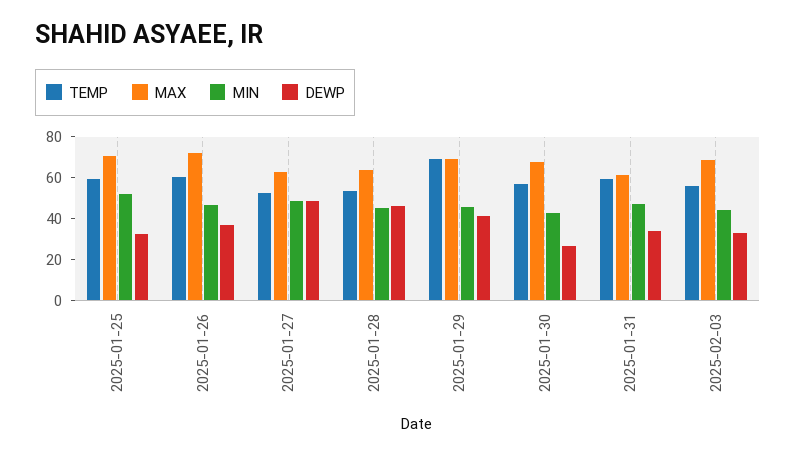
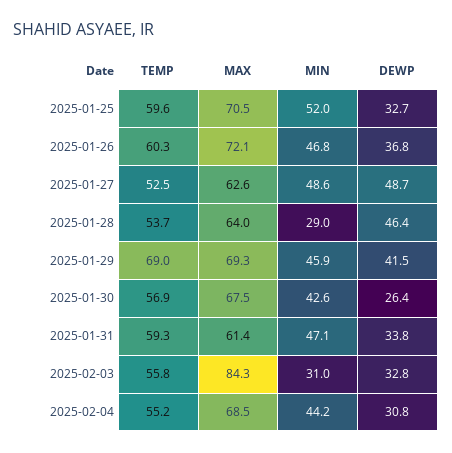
MIN, 2025-01-28: 45 -> 29
MAX, 2025-02-03: 70 -> 84.3
MIN, 2025-02-03: 45 -> 31
TEMP, 2025-02-04: none -> 55.2
MAX, 2025-02-04: none -> 68.5
MIN, 2025-02-04: none -> 44.2
DEWP, 2025-02-04: none -> 30.8

